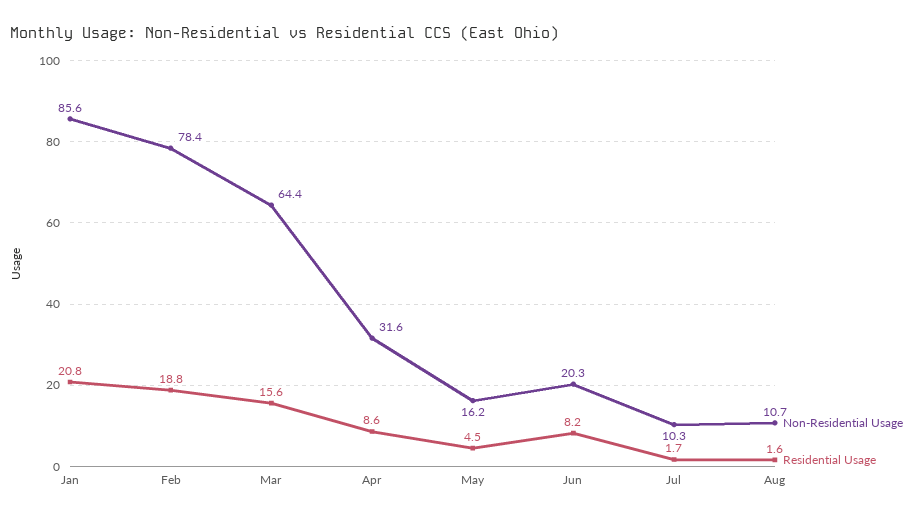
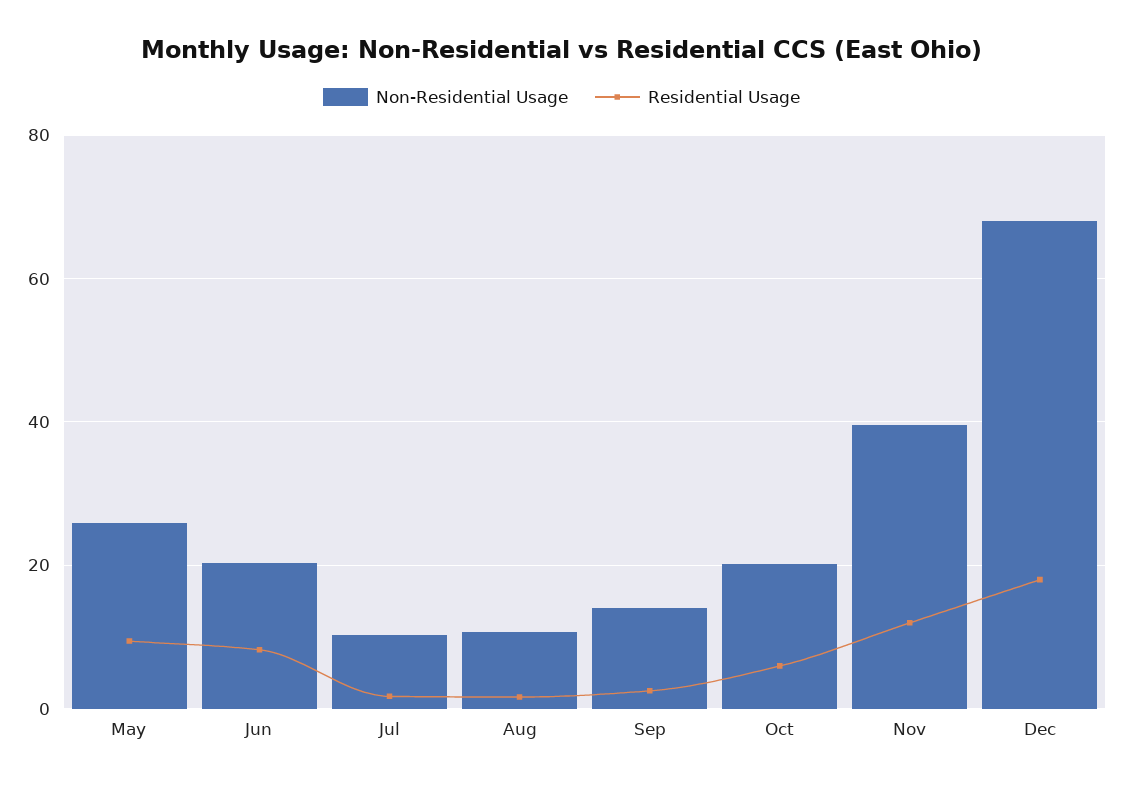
Non-Residential Usage, Jan: 85.6 -> none
Residential Usage, Jan: 20.8 -> none
Non-Residential Usage, Feb: 78.4 -> none
Residential Usage, Feb: 18.8 -> none
Non-Residential Usage, Mar: 64.4 -> none
Residential Usage, Mar: 15.6 -> none
Non-Residential Usage, Apr: 31.6 -> none
Residential Usage, Apr: 8.6 -> none
Non-Residential Usage, May: 16.2 -> 26
Residential Usage, May: 4.5 -> 10
Non-Residential Usage, Sep: none -> 14
Residential Usage, Sep: none -> 2
Non-Residential Usage, Oct: none -> 20
Residential Usage, Oct: none -> 6
Non-Residential Usage, Nov: none -> 40
Residential Usage, Nov: none -> 12
Non-Residential Usage, Dec: none -> 68
Residential Usage, Dec: none -> 18

